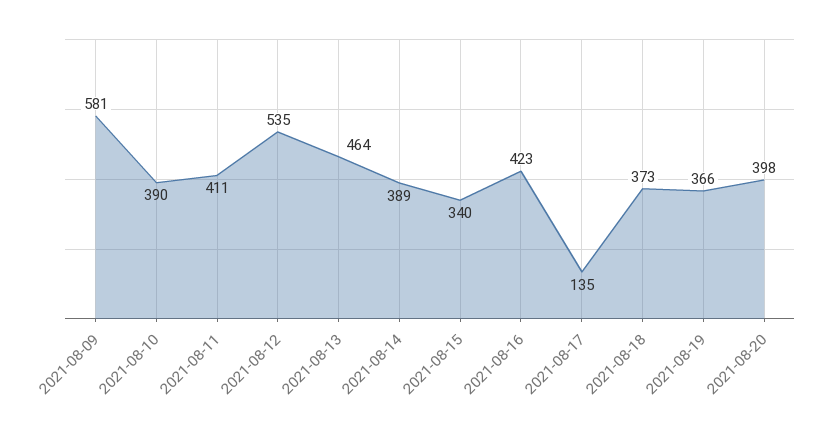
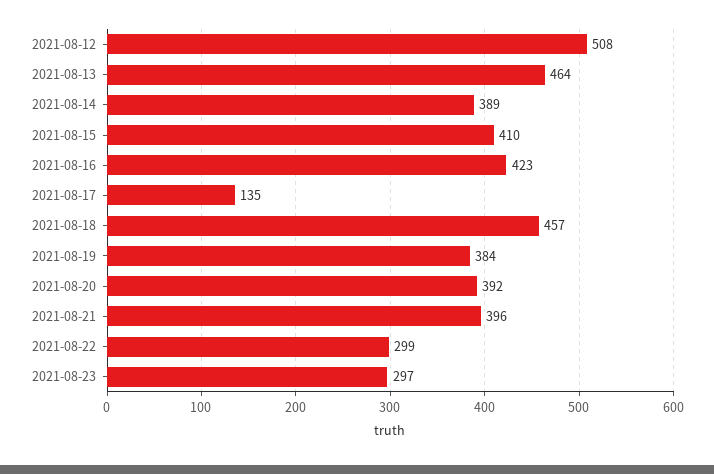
2021-08-09: 581 -> none
2021-08-10: 390 -> none
2021-08-11: 411 -> none
2021-08-12: 535 -> 508
2021-08-15: 340 -> 410
2021-08-18: 373 -> 457
2021-08-19: 366 -> 384
2021-08-20: 398 -> 392
2021-08-21: none -> 396
2021-08-22: none -> 299
2021-08-23: none -> 297

